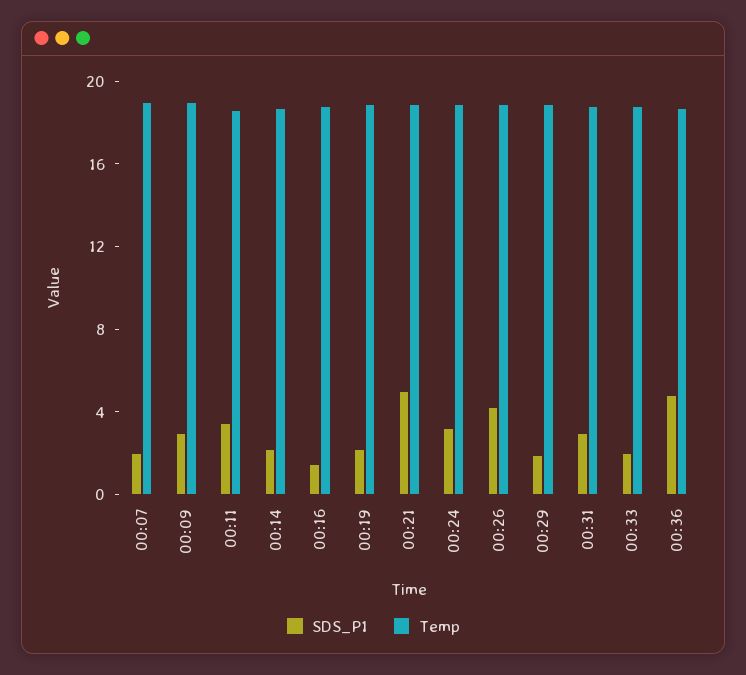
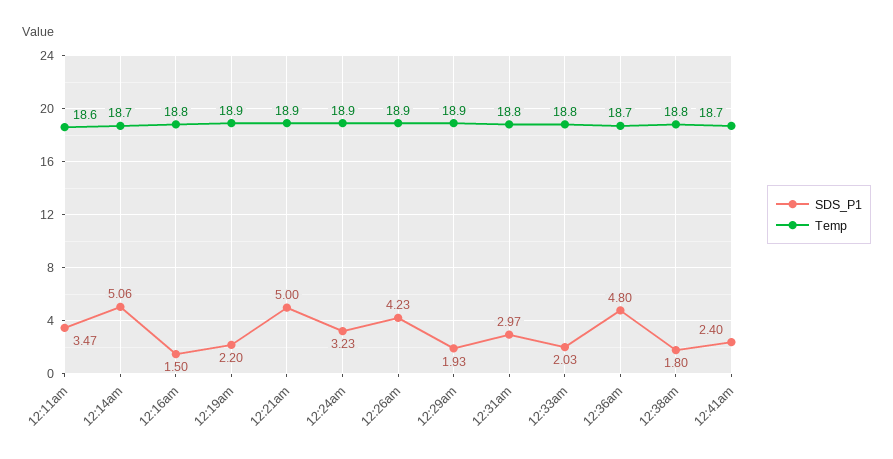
SDS_P1, 00:07: 2 -> none
Temp, 00:07: 19 -> none
SDS_P1, 00:09: 3 -> none
Temp, 00:09: 19 -> none
SDS_P1, 00:14: 2 -> 5.06
SDS_P1, 12:38am: none -> 1.8
Temp, 12:38am: none -> 18.8
SDS_P1, 12:41am: none -> 2.4
Temp, 12:41am: none -> 18.7

